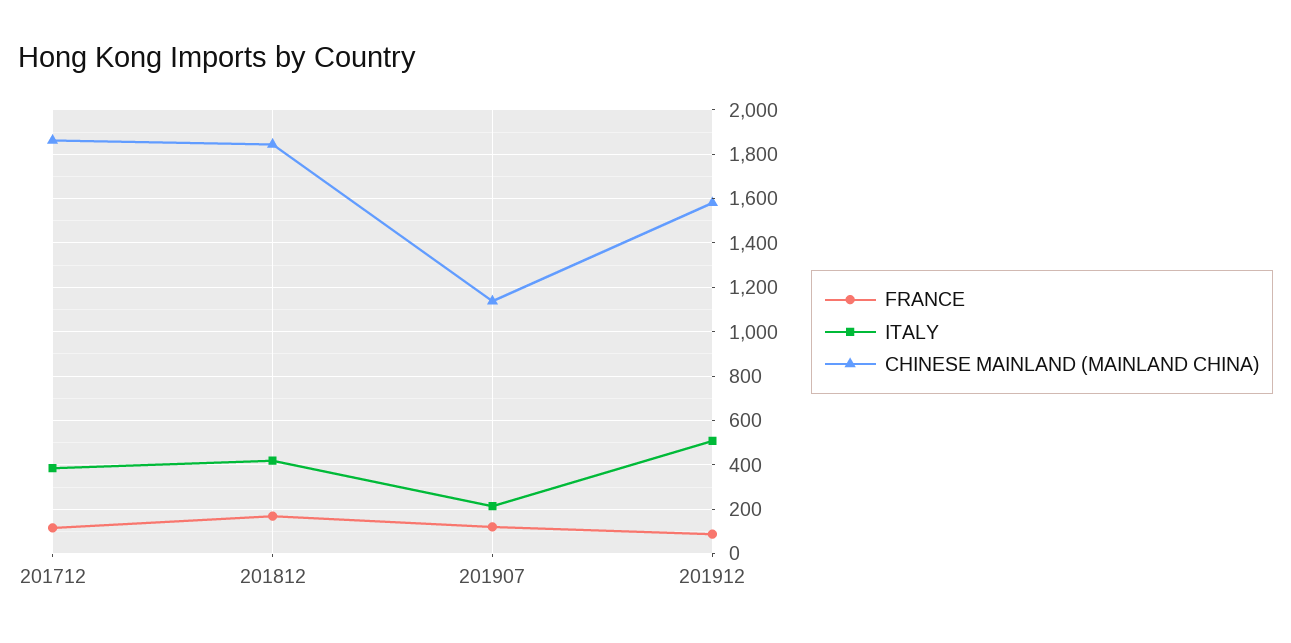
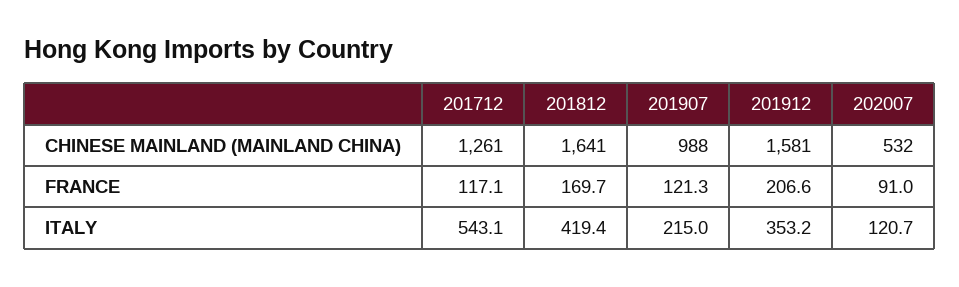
ITALY, 201712: 400 -> 543.1
CHINESE MAINLAND (MAINLAND CHINA), 201712: 1850 -> 1261
CHINESE MAINLAND (MAINLAND CHINA), 201812: 1850 -> 1641
CHINESE MAINLAND (MAINLAND CHINA), 201907: 1150 -> 988
FRANCE, 201912: 100 -> 206.6
ITALY, 201912: 500 -> 353.2
CHINESE MAINLAND (MAINLAND CHINA), 202007: none -> 532
FRANCE, 202007: none -> 91
ITALY, 202007: none -> 120.7

